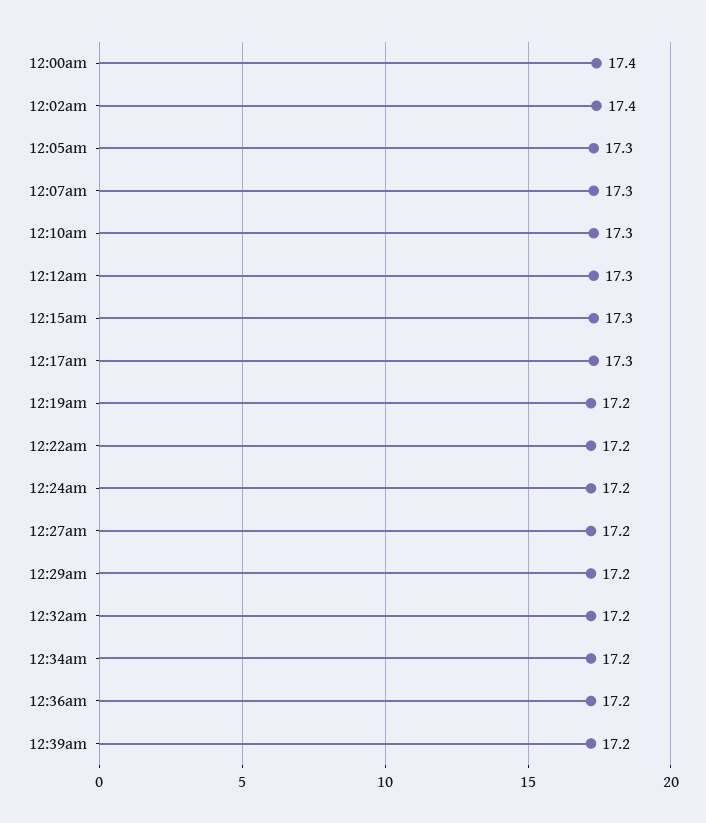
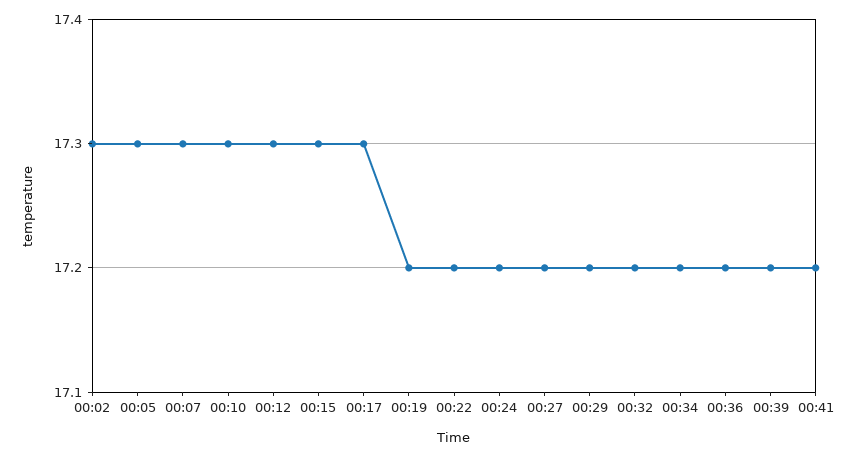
12:00am: 17.4 -> none
12:02am: 17.4 -> 17.3
00:41: none -> 17.2

